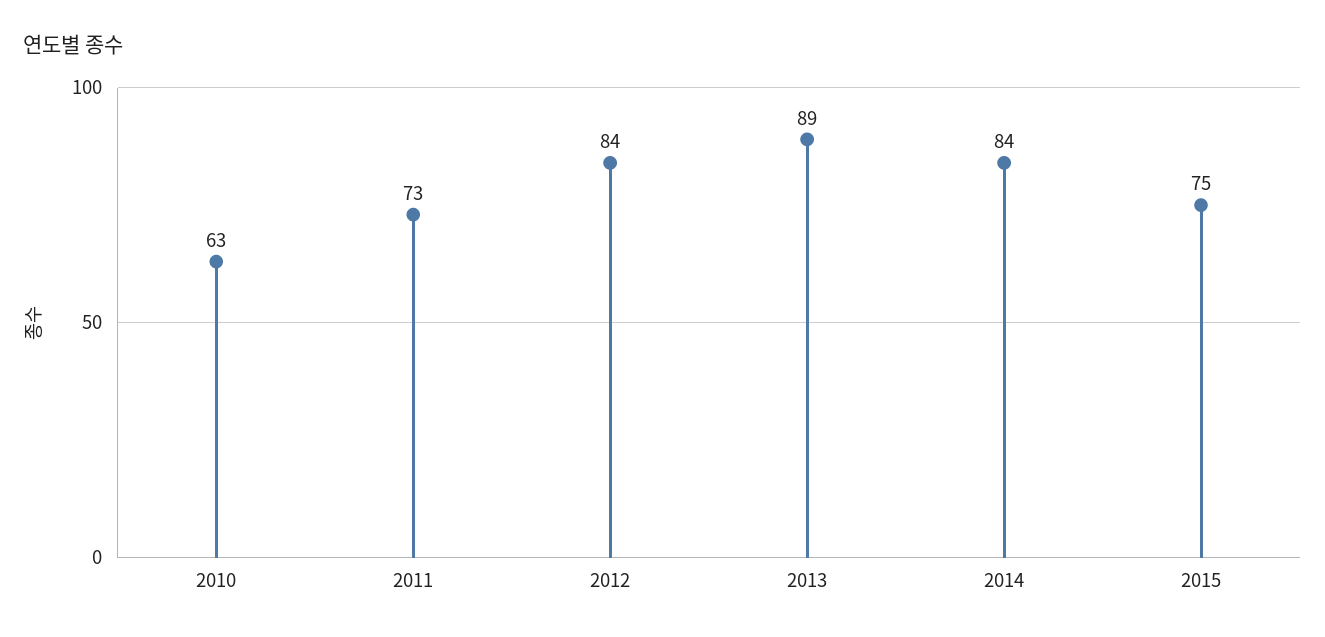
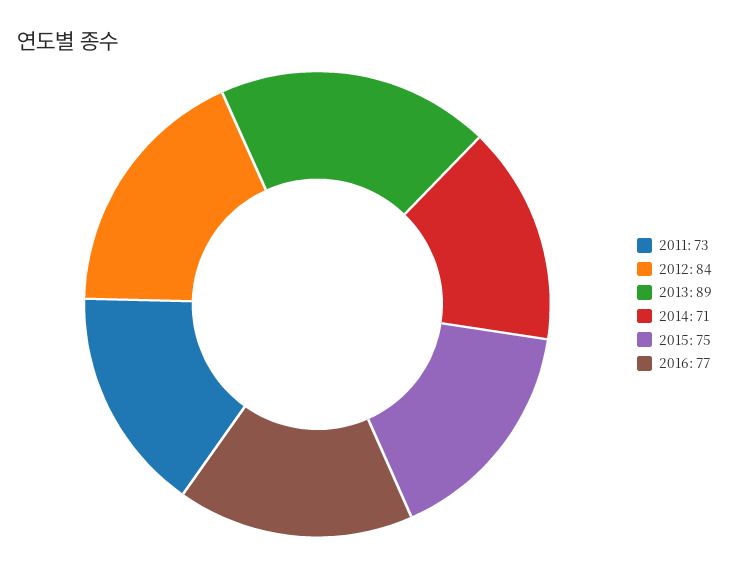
2010: 63 -> none
2014: 84 -> 71
2016: none -> 77

